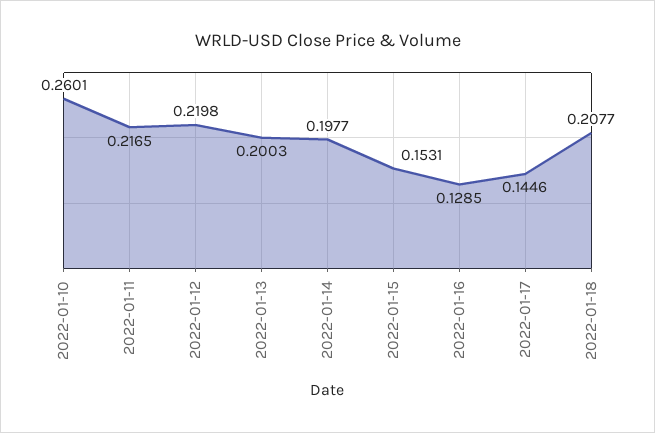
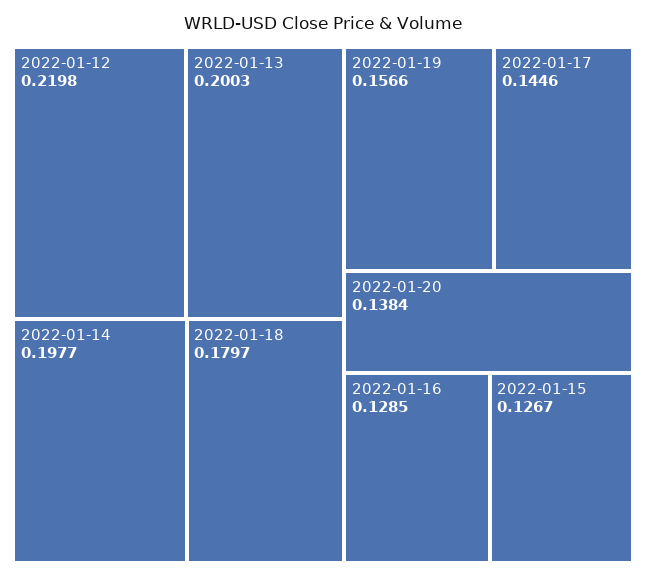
2022-01-10: 0.2601 -> none
2022-01-11: 0.2165 -> none
2022-01-15: 0.1531 -> 0.1267
2022-01-18: 0.2077 -> 0.1797
2022-01-19: none -> 0.1566
2022-01-20: none -> 0.1384

